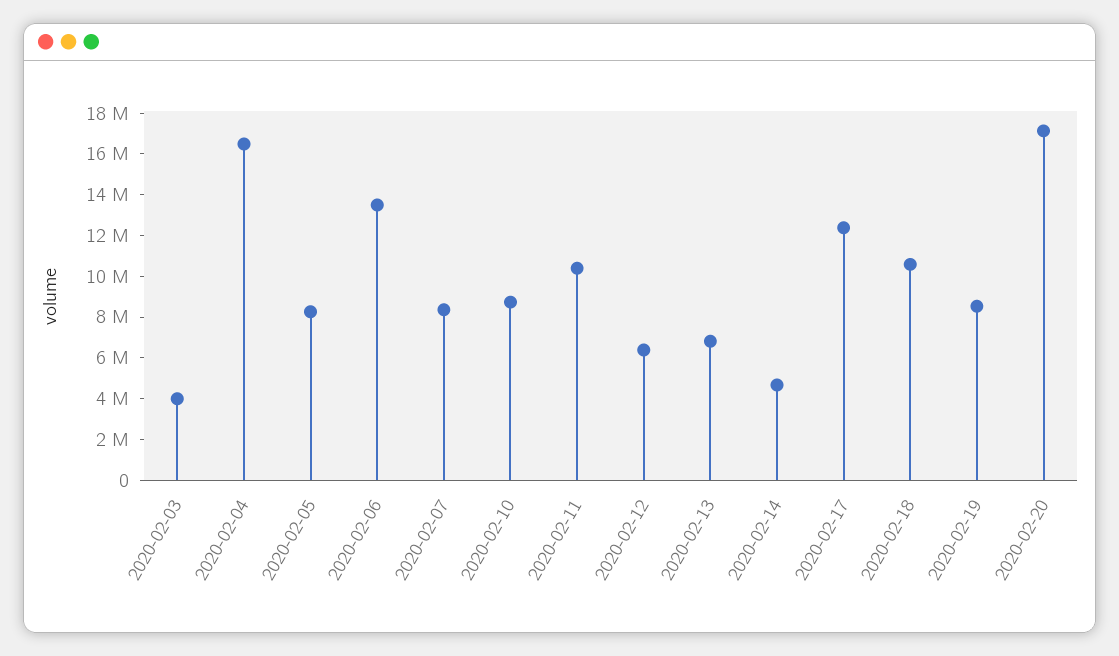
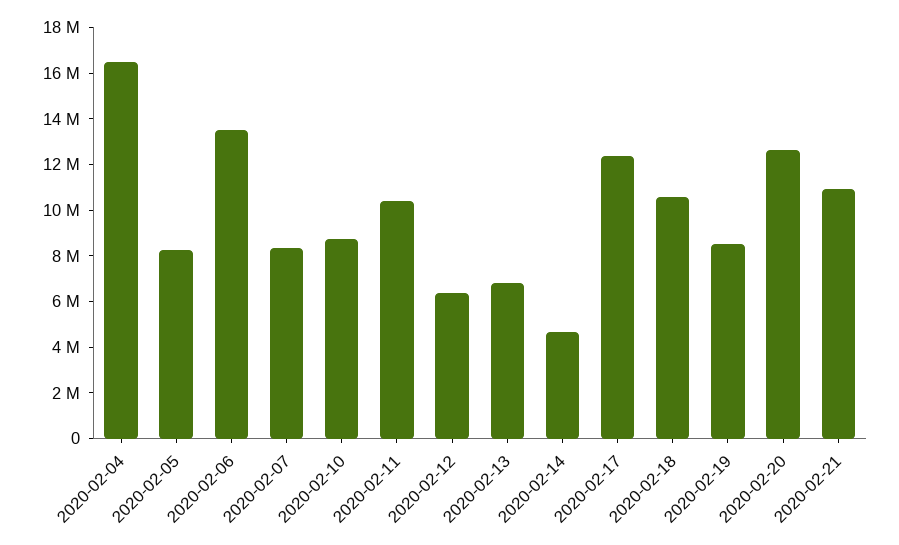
2020-02-03: 4000000 -> none
2020-02-20: 17000000 -> 12500000
2020-02-21: none -> 11000000

